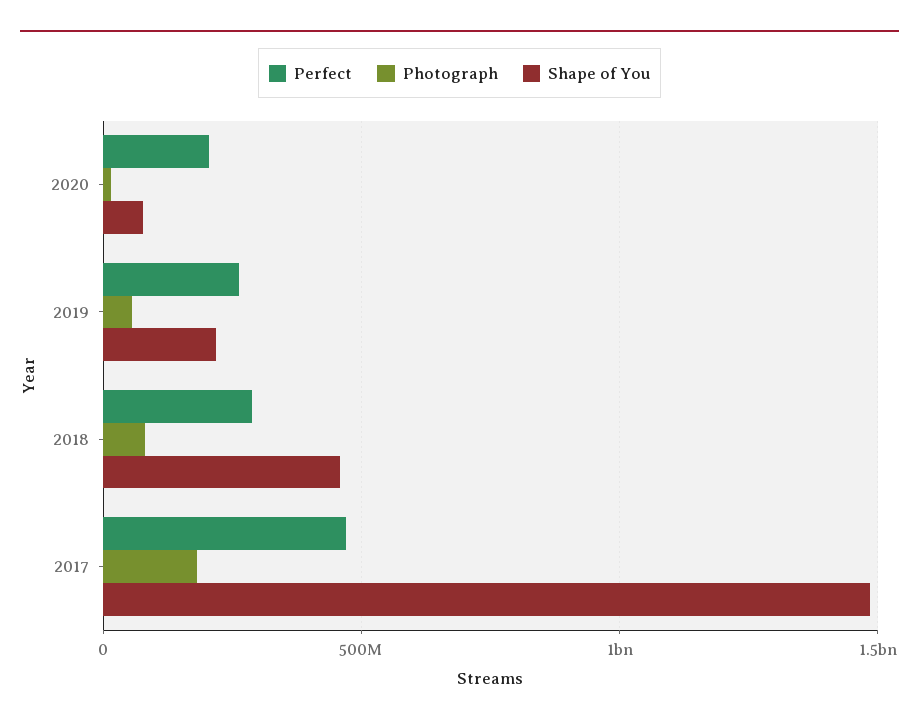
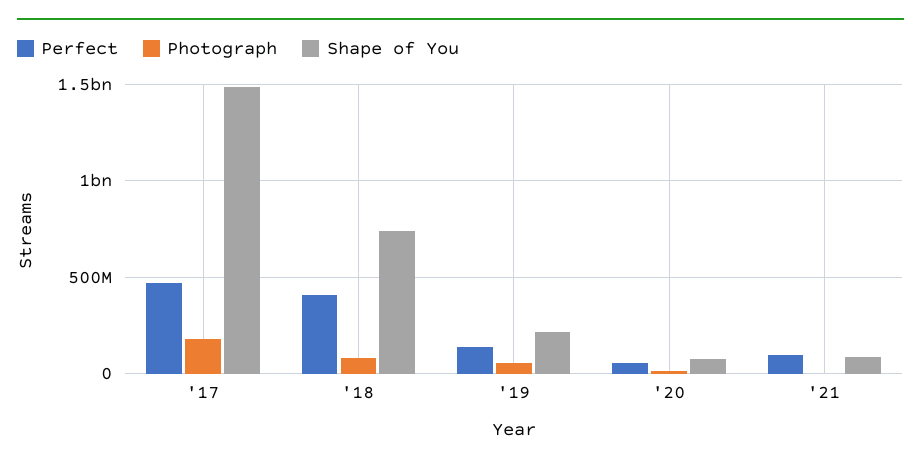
Perfect, 2020: 200000000 -> 50000000
Perfect, 2019: 250000000 -> 150000000
Perfect, 2018: 300000000 -> 400000000
Shape of You, 2018: 450000000 -> 750000000
Perfect, '21: none -> 100000000
Photograph, '21: none -> 0
Shape of You, '21: none -> 100000000

